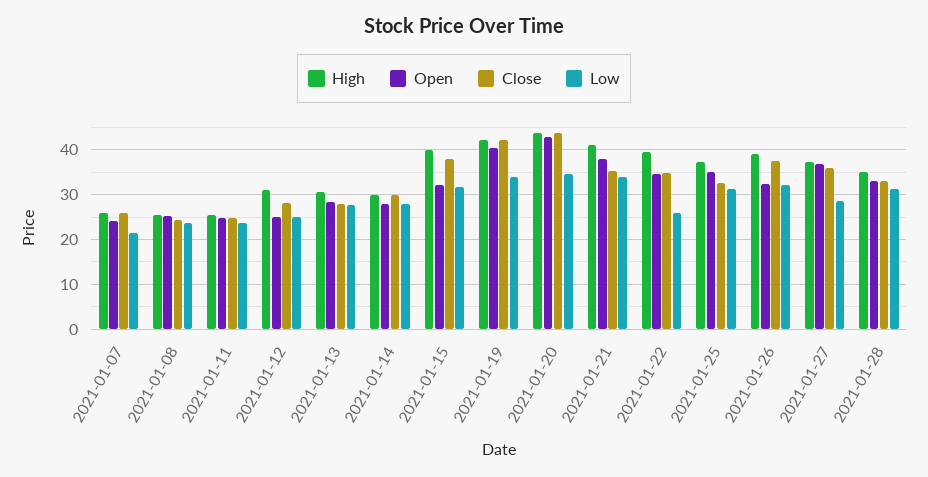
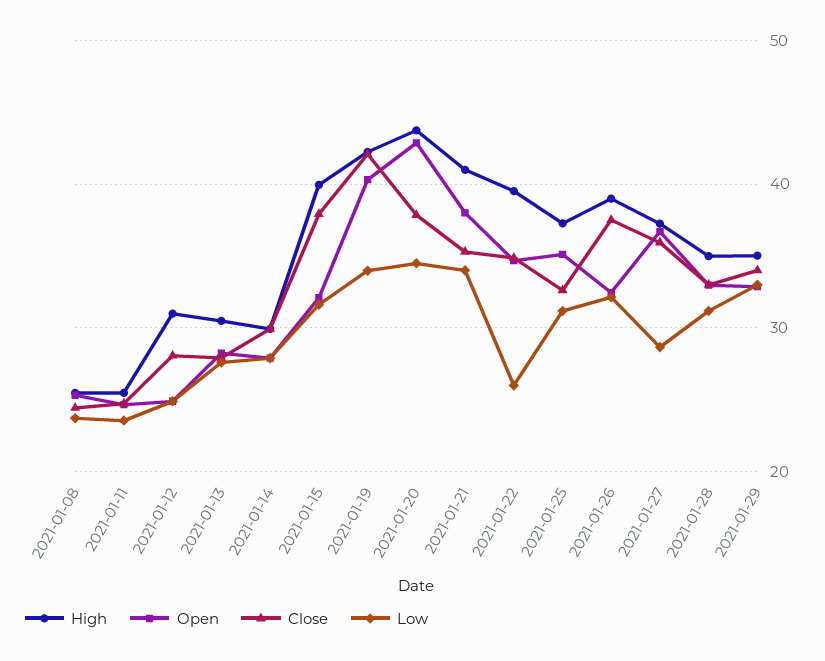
High, 2021-01-07: 26 -> none
Open, 2021-01-07: 24 -> none
Close, 2021-01-07: 26 -> none
Low, 2021-01-07: 22 -> none
Close, 2021-01-20: 44 -> 38
High, 2021-01-29: none -> 35
Open, 2021-01-29: none -> 33
Close, 2021-01-29: none -> 34
Low, 2021-01-29: none -> 33

